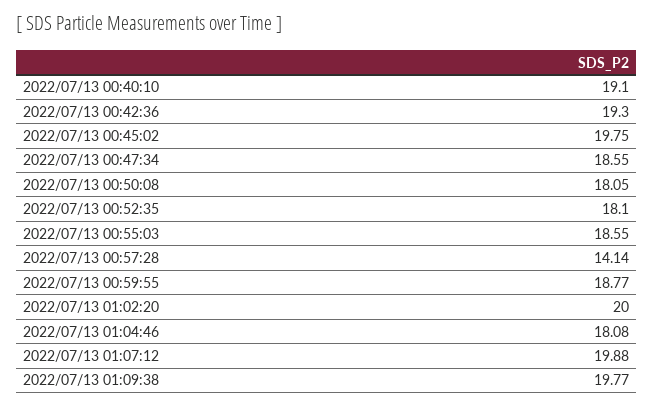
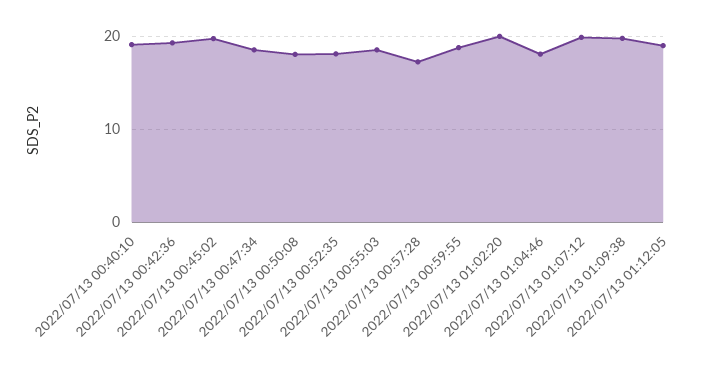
2022/07/13 00:57:28: 14.14 -> 17
2022/07/13 01:12:05: none -> 19

